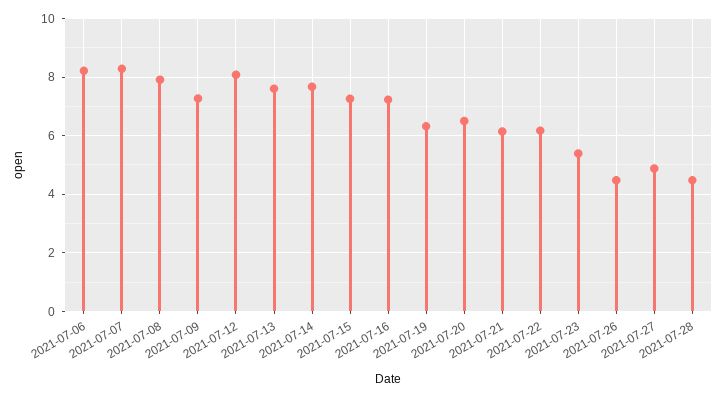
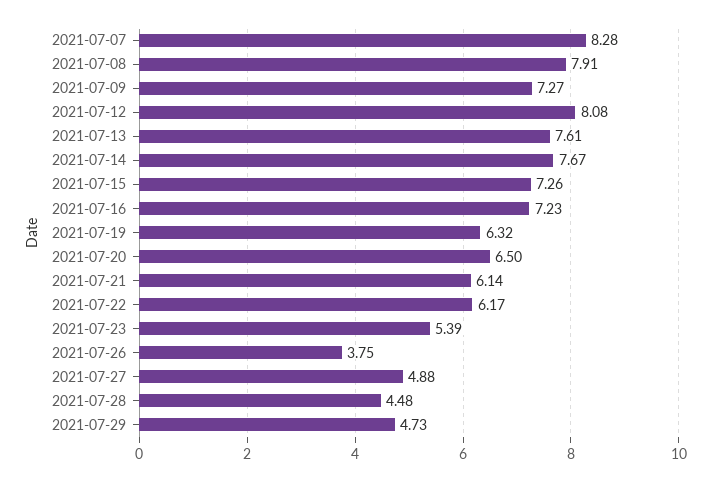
2021-07-06: 8.25 -> none
2021-07-26: 4.5 -> 3.75
2021-07-29: none -> 4.73

